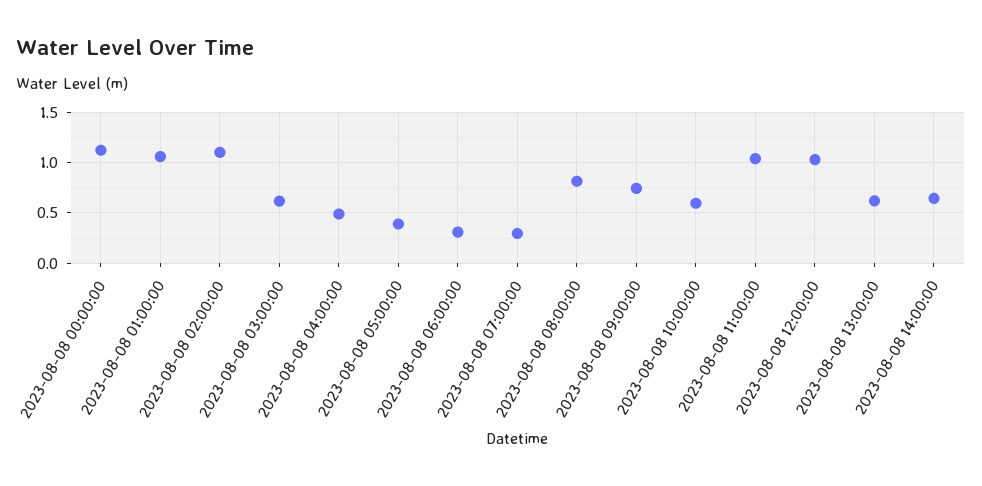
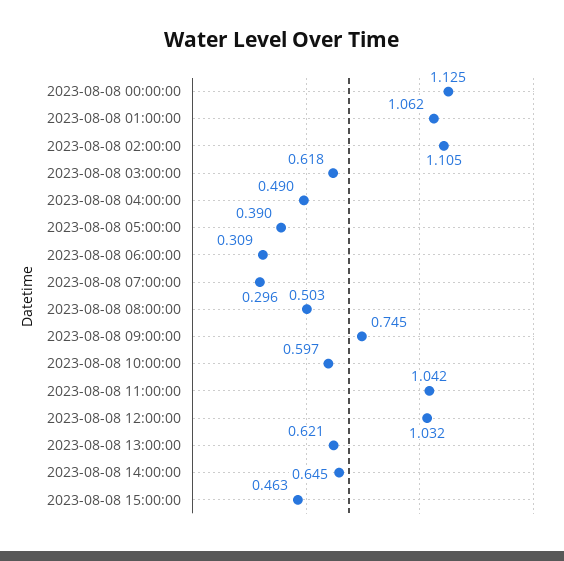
2023-08-08 08:00:00: 0.8 -> 0.503
2023-08-08 15:00:00: none -> 0.463

